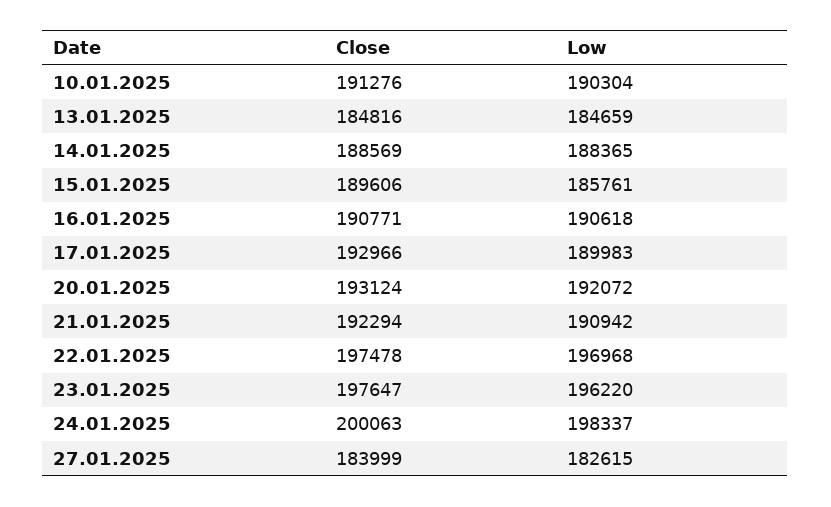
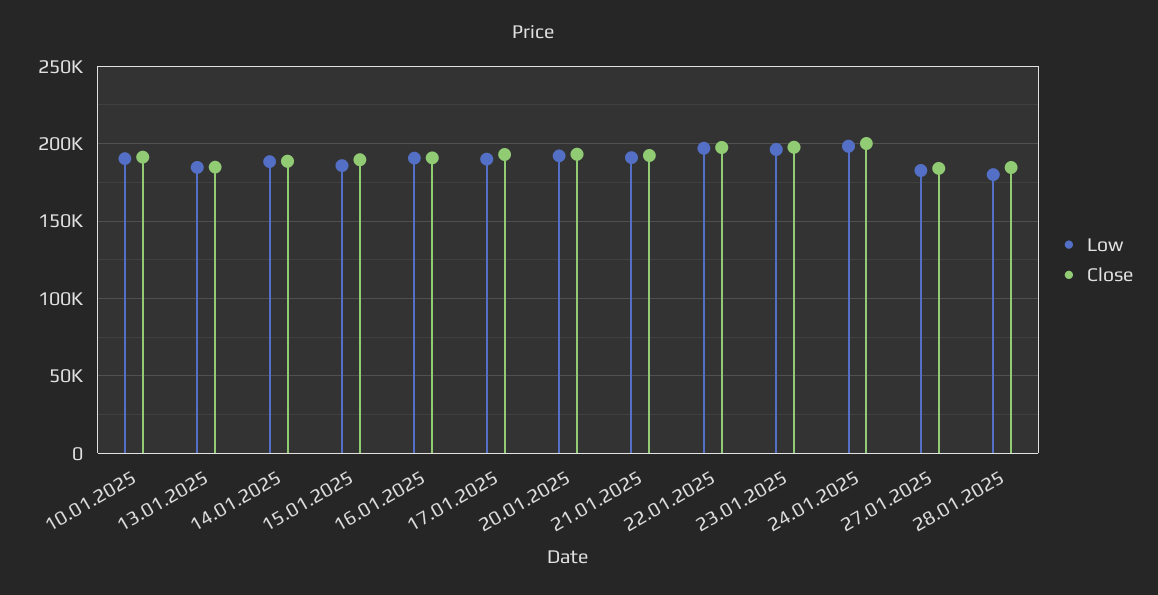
Low, 28.01.2025: none -> 180000
Close, 28.01.2025: none -> 185000

